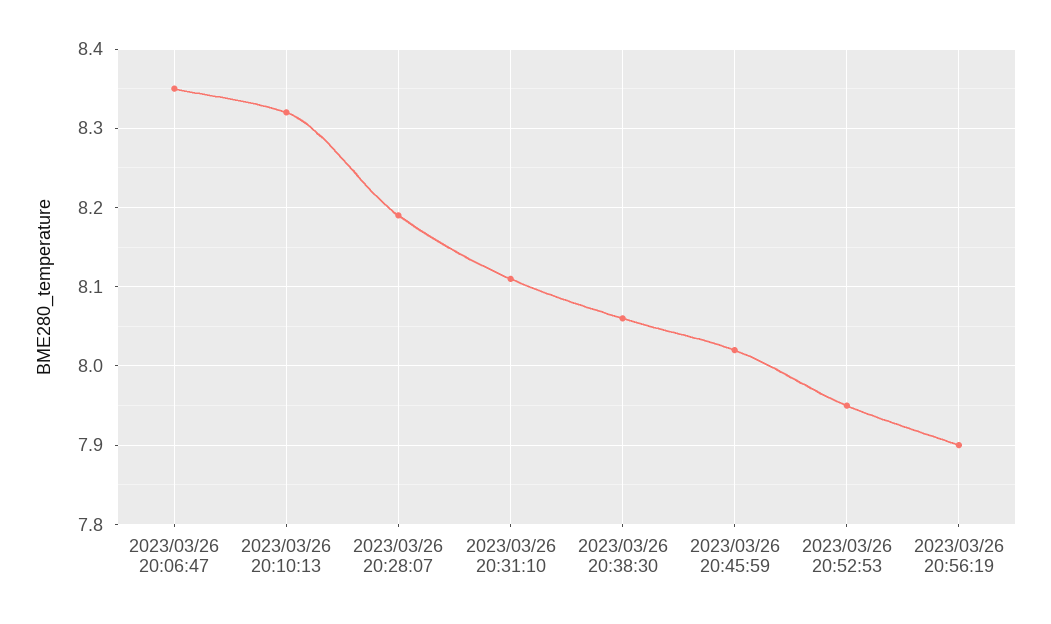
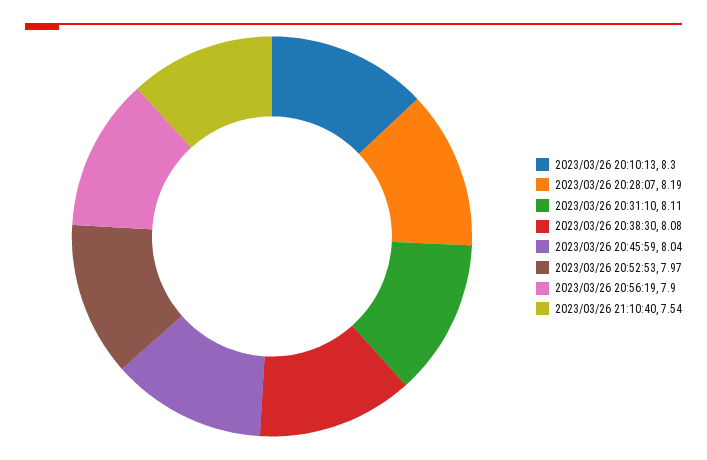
2023/03/26 20:06:47: 8.35 -> none
2023/03/26 20:10:13: 8.32 -> 8.3
2023/03/26 20:38:30: 8.06 -> 8.08
2023/03/26 20:45:59: 8.02 -> 8.04
2023/03/26 20:52:53: 7.95 -> 7.97
2023/03/26 21:10:40: none -> 7.54

